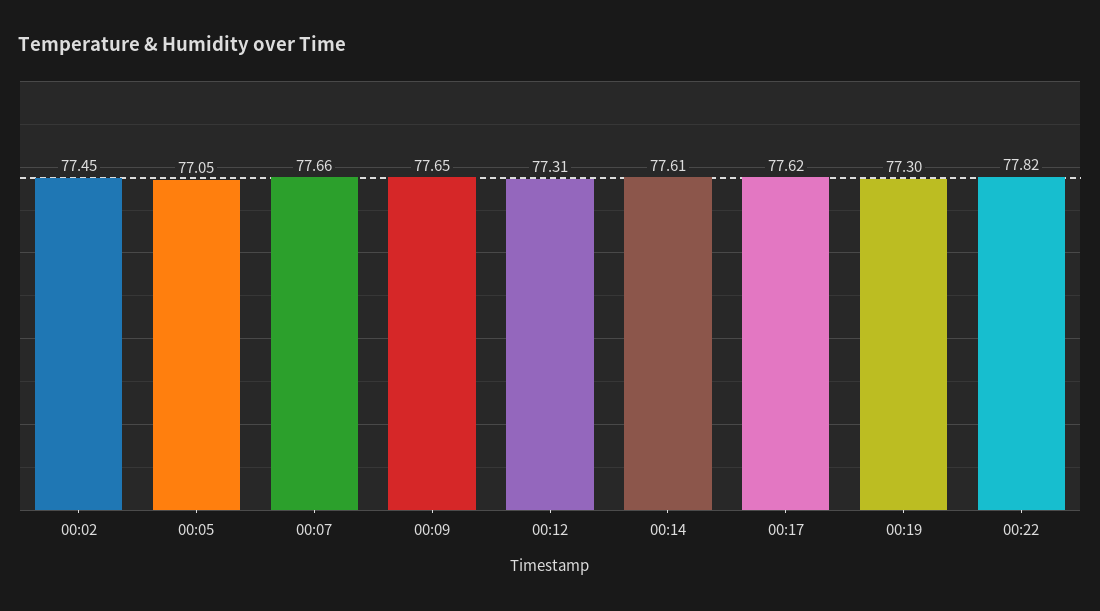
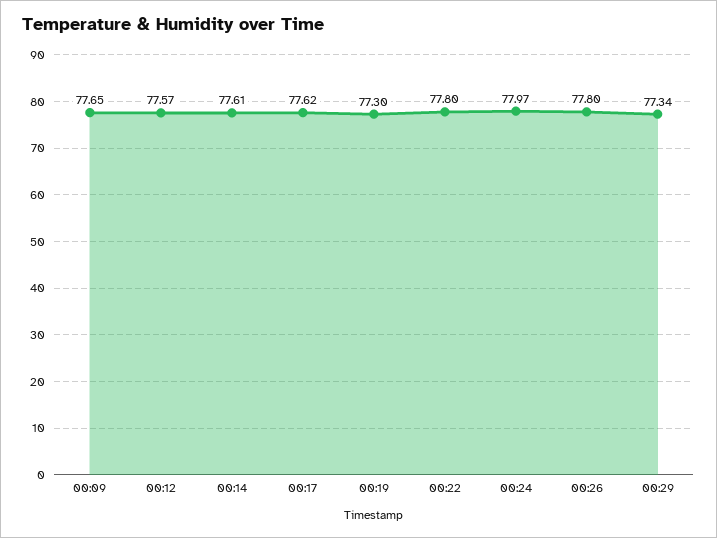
00:02: 77.45 -> none
00:05: 77.05 -> none
00:07: 77.66 -> none
00:12: 77.31 -> 77.57
00:22: 77.82 -> 77.8
00:24: none -> 77.97
00:26: none -> 77.8
00:29: none -> 77.34

